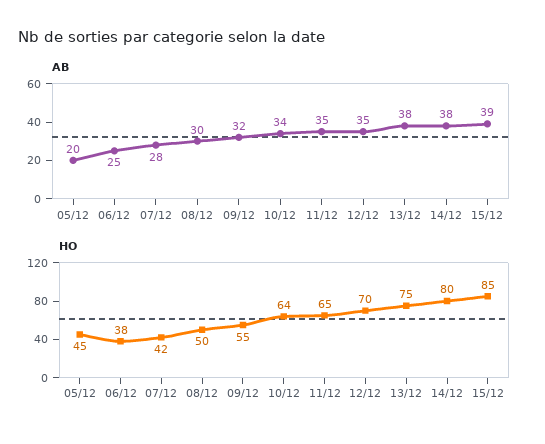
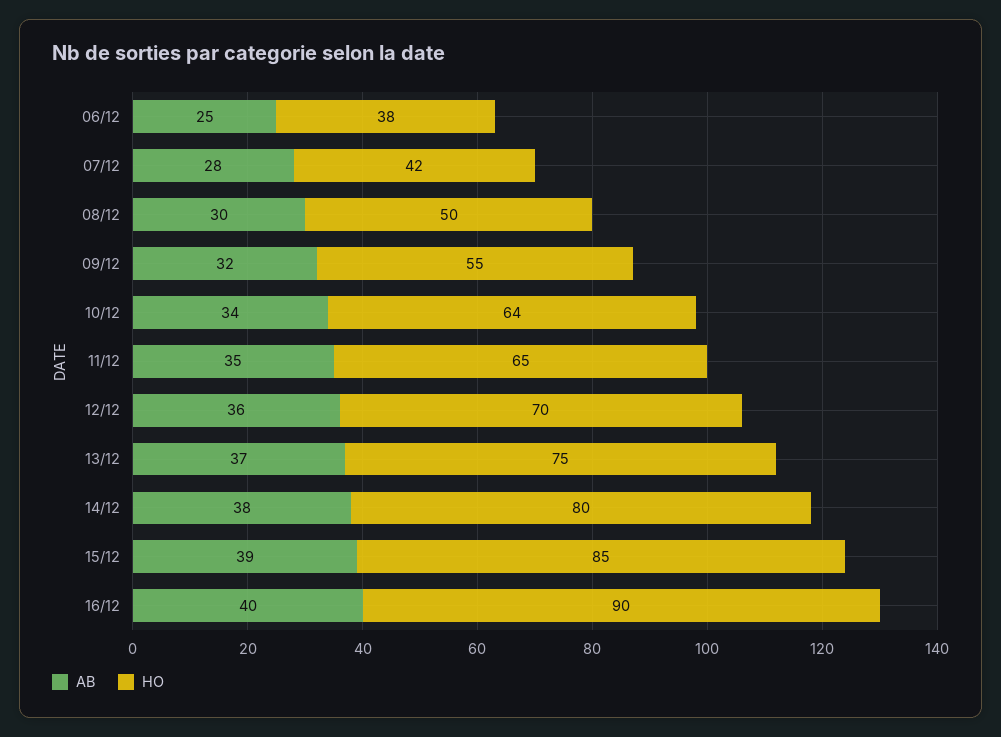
AB, 05/12: 20 -> none
AB, 12/12: 35 -> 36
AB, 13/12: 38 -> 37
HO, 05/12: 45 -> none
AB, 16/12: none -> 40
HO, 16/12: none -> 90

